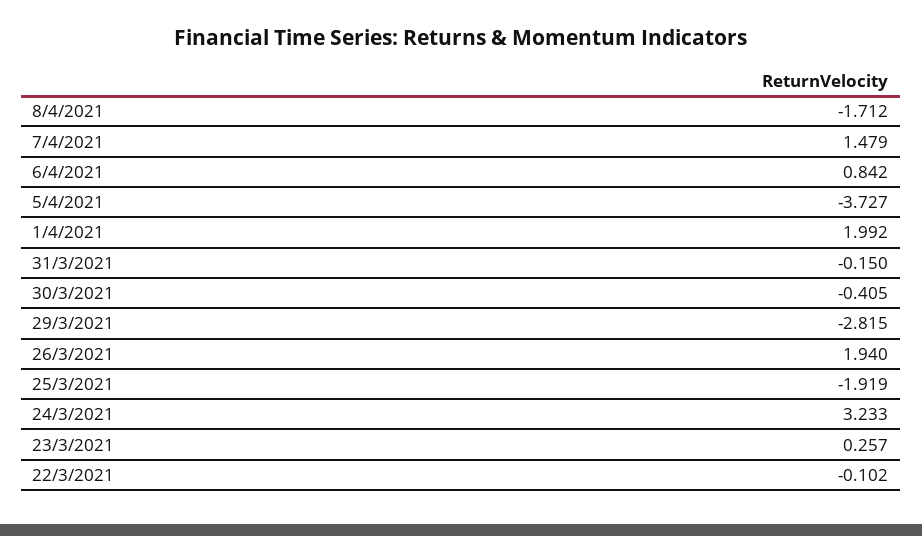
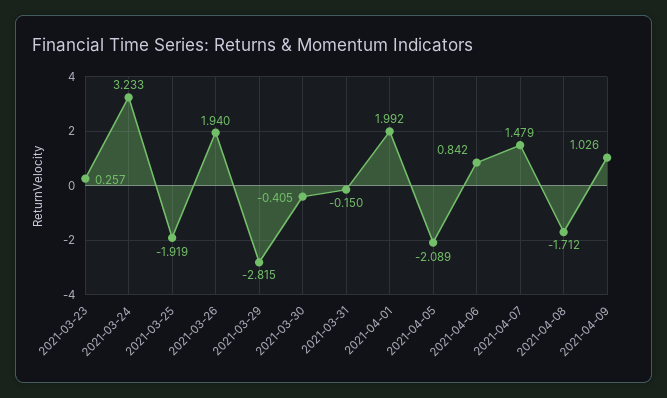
5/4/2021: -3.727 -> -2.089
22/3/2021: -0.102 -> none
2021-04-09: none -> 1.026

